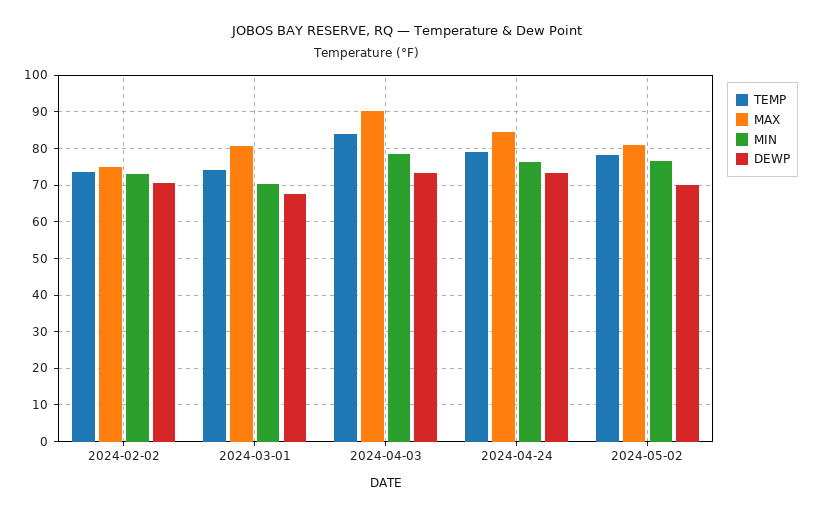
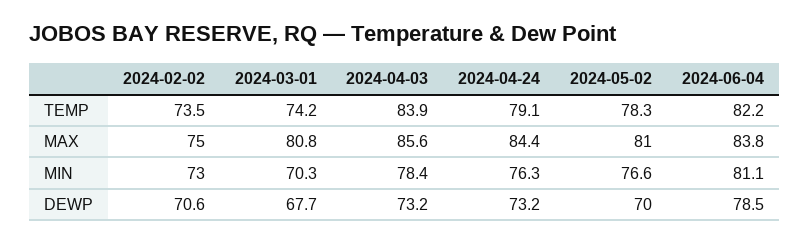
MAX, 2024-04-03: 90 -> 85.6
TEMP, 2024-06-04: none -> 82.2
MAX, 2024-06-04: none -> 83.8
MIN, 2024-06-04: none -> 81.1
DEWP, 2024-06-04: none -> 78.5

